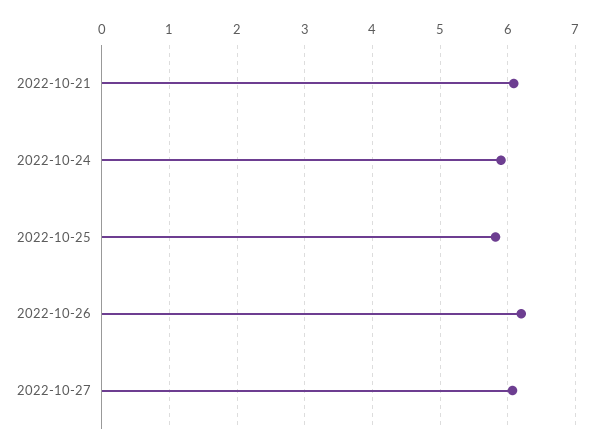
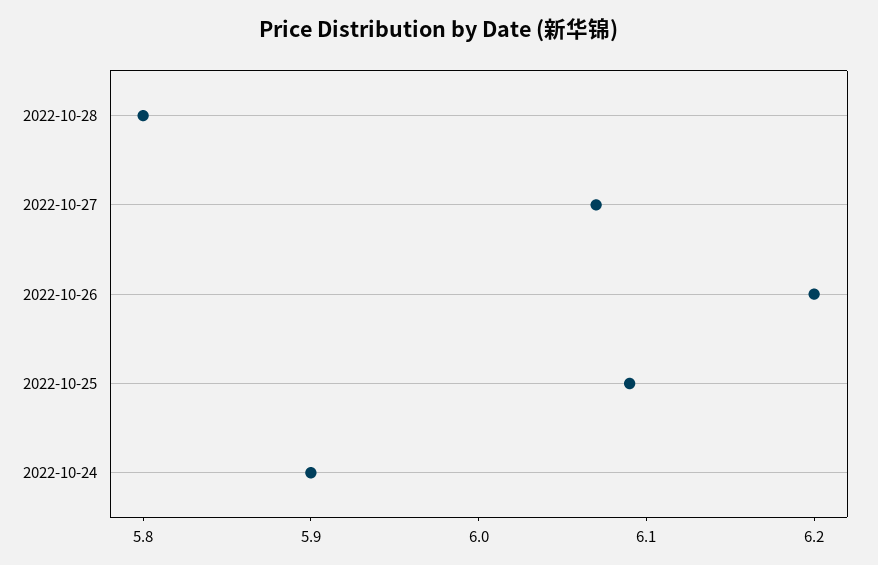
2022-10-21: 6.1 -> none
2022-10-25: 5.8 -> 6.09
2022-10-28: none -> 5.8

